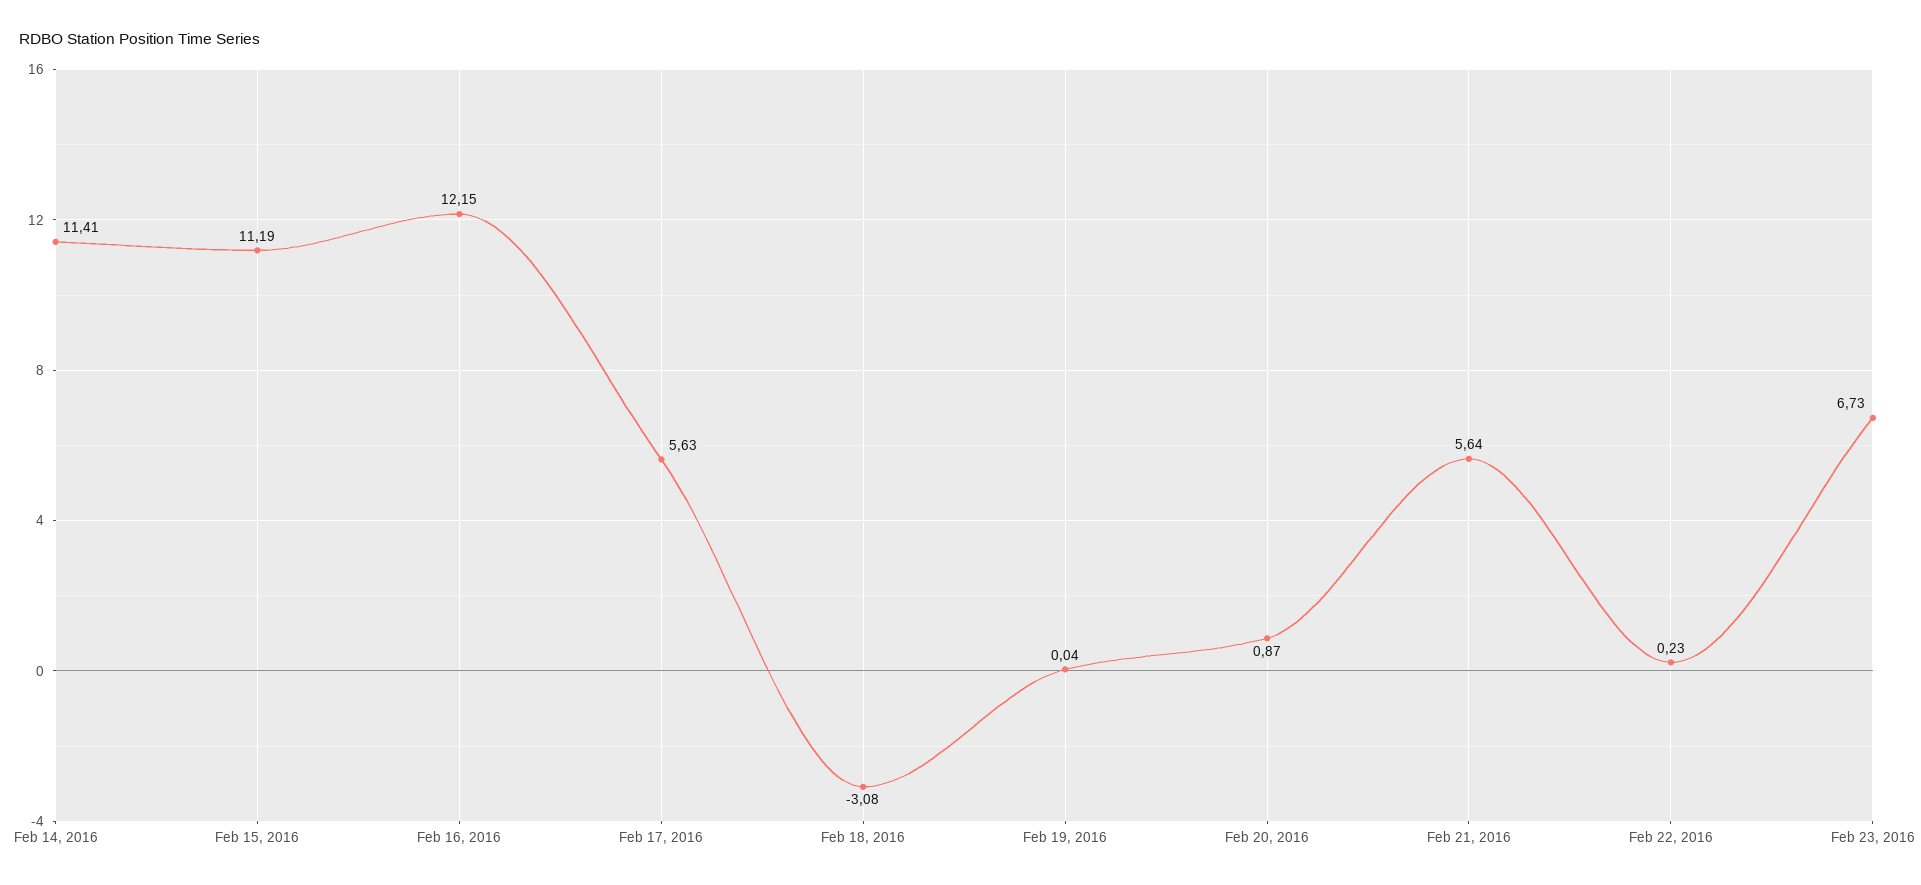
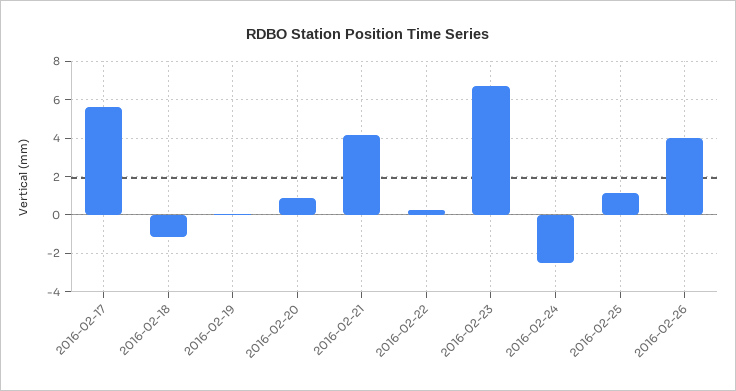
Feb 14, 2016: 11.41 -> none
Feb 15, 2016: 11.19 -> none
Feb 16, 2016: 12.15 -> none
Feb 18, 2016: -3.08 -> -1
Feb 21, 2016: 5.64 -> 4
2016-02-24: none -> -2.5
2016-02-25: none -> 1
2016-02-26: none -> 4

